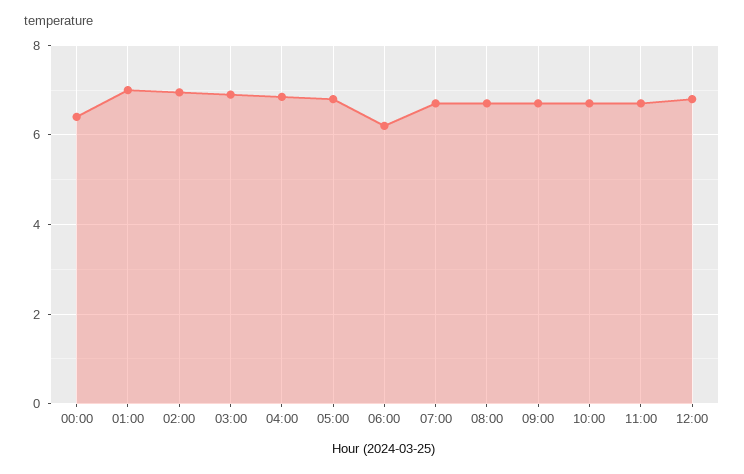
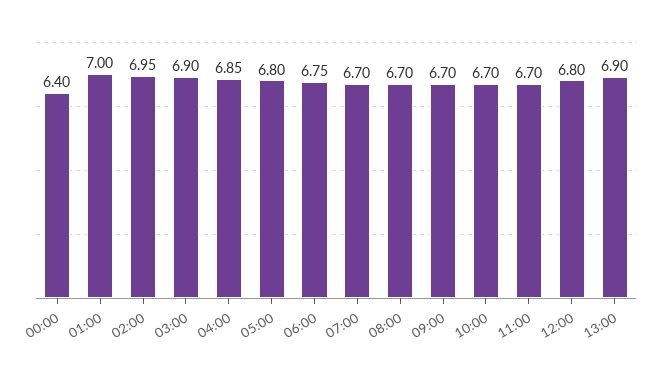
06:00: 6.2 -> 6.75
13:00: none -> 6.9

